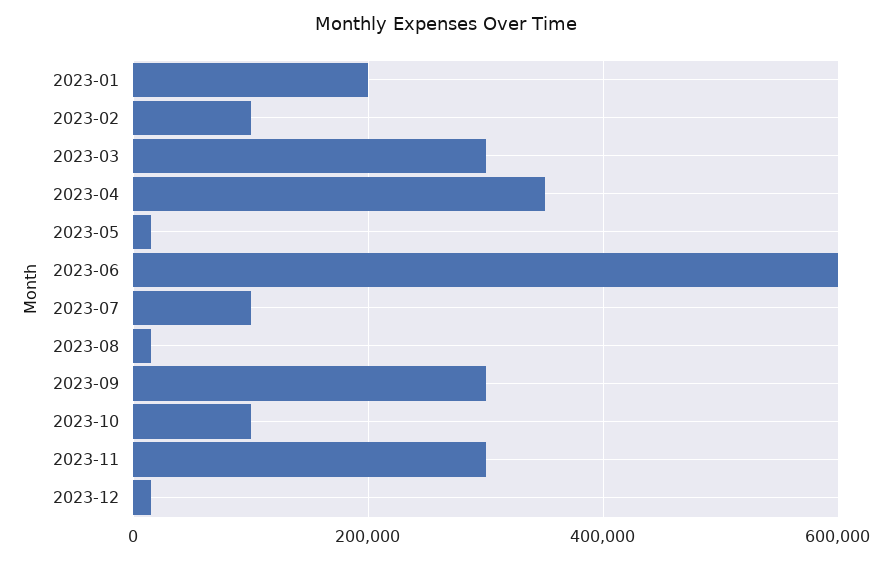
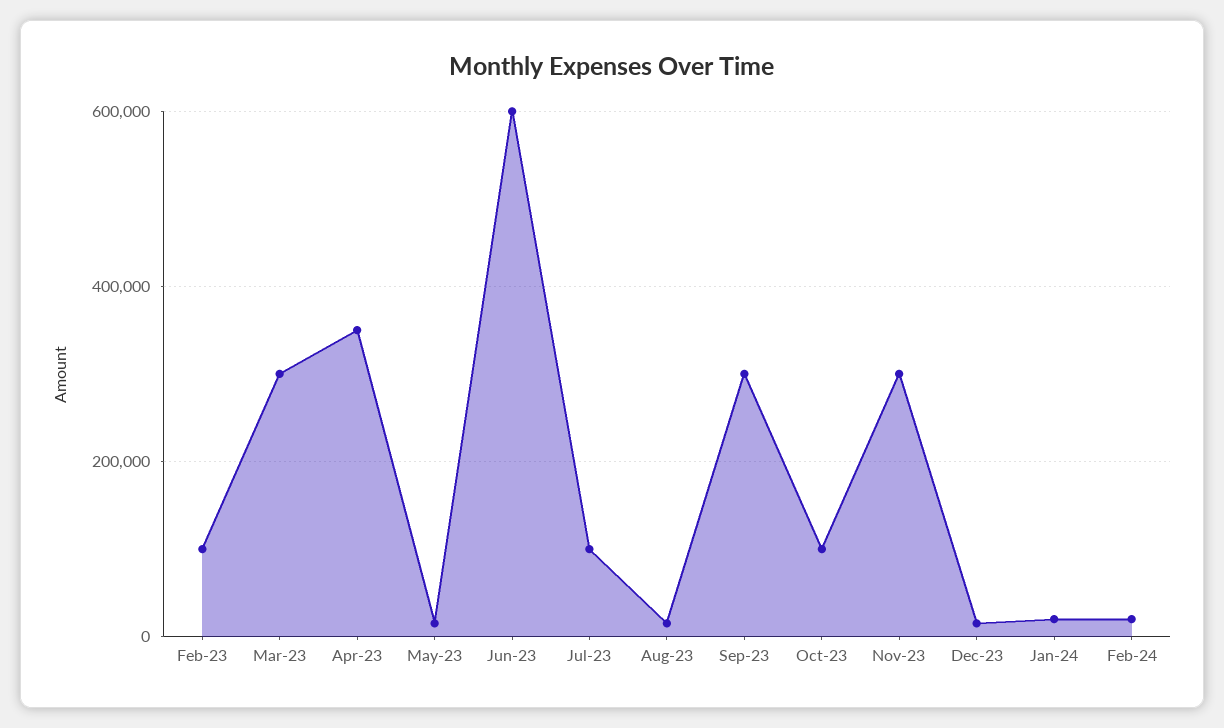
2023-01: 200000 -> none
Jan-24: none -> 20000
Feb-24: none -> 20000

